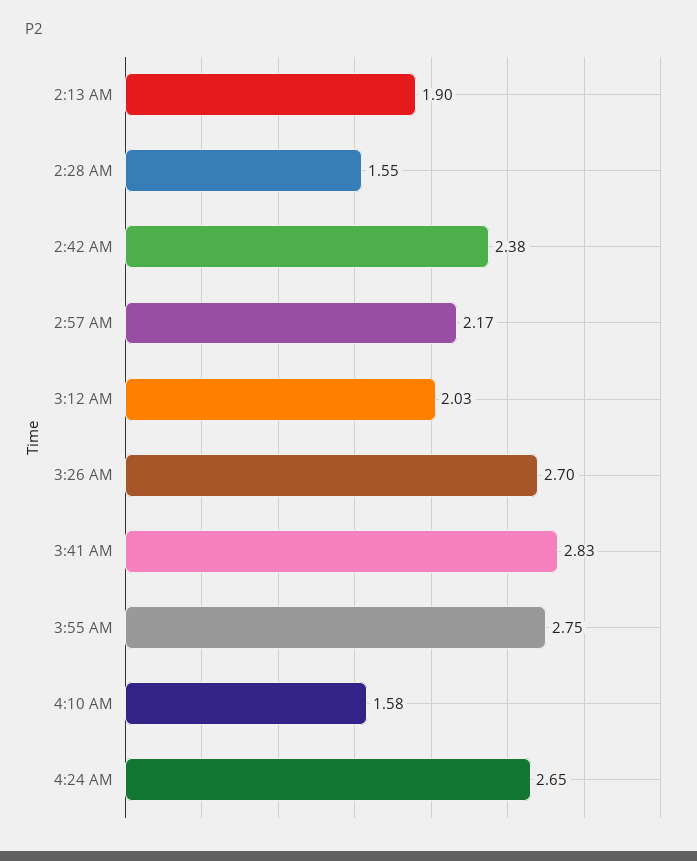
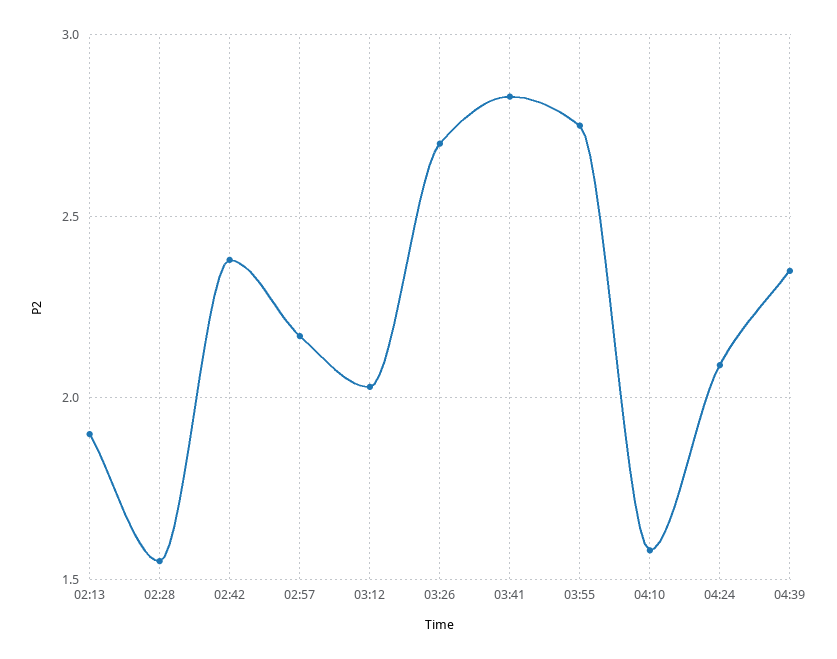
4:24 AM: 2.65 -> 2.1
04:39: none -> 2.35

